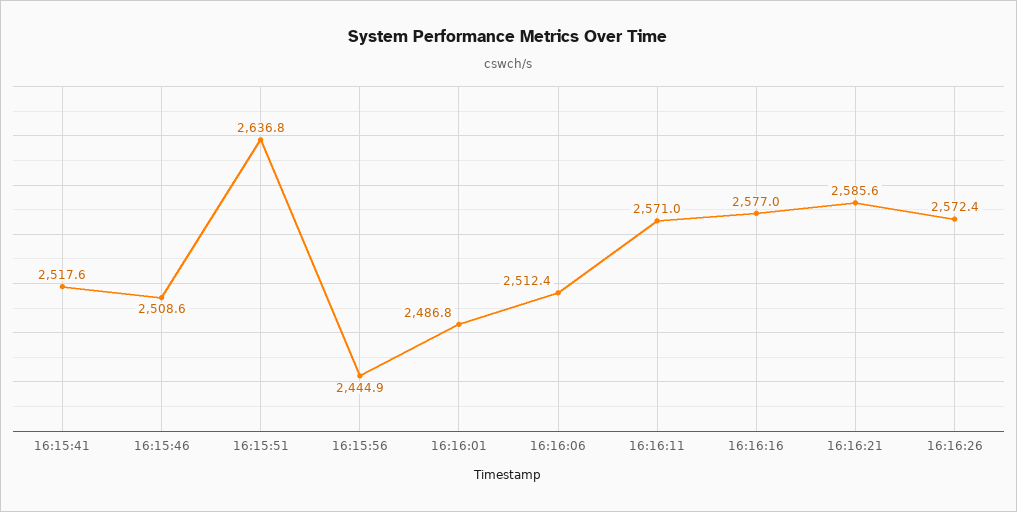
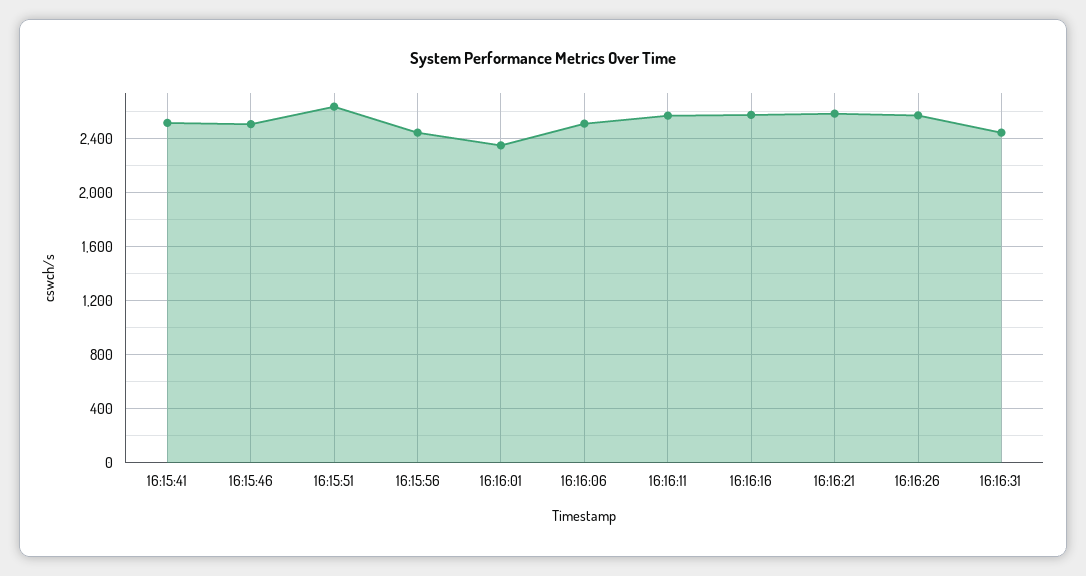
16:16:01: 2486.8 -> 2350
16:16:31: none -> 2450

